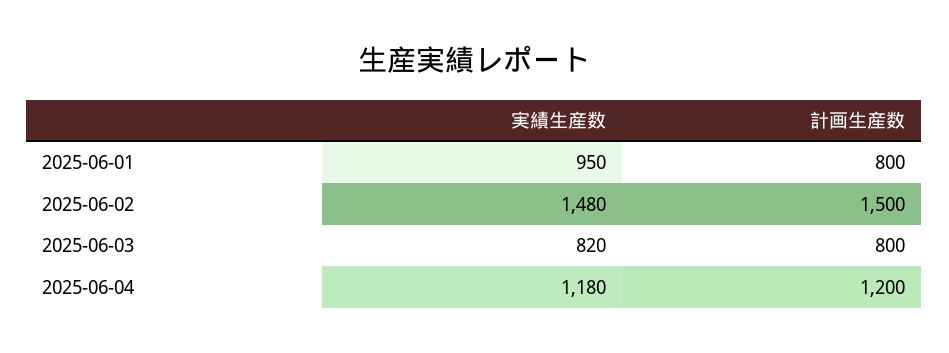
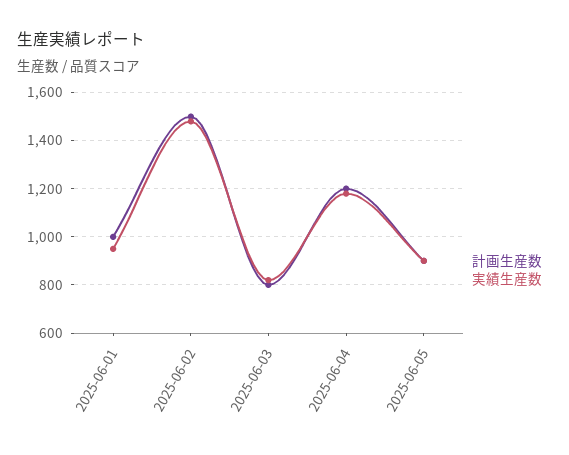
計画生産数, 2025-06-01: 800 -> 1000
計画生産数, 2025-06-05: none -> 900
実績生産数, 2025-06-05: none -> 900

